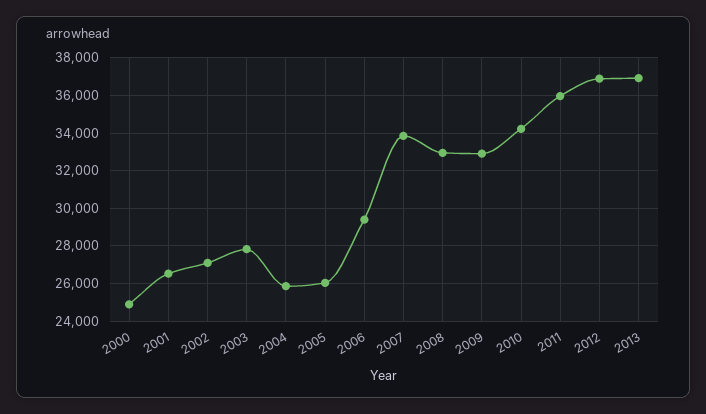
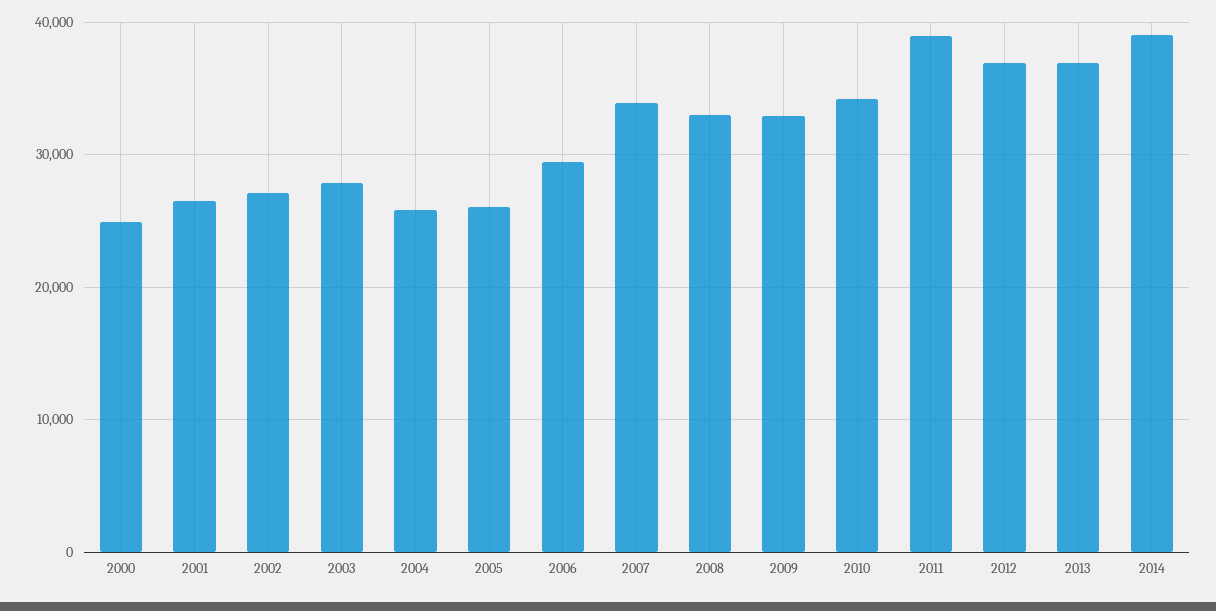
2011: 36000 -> 39000
2014: none -> 39000

